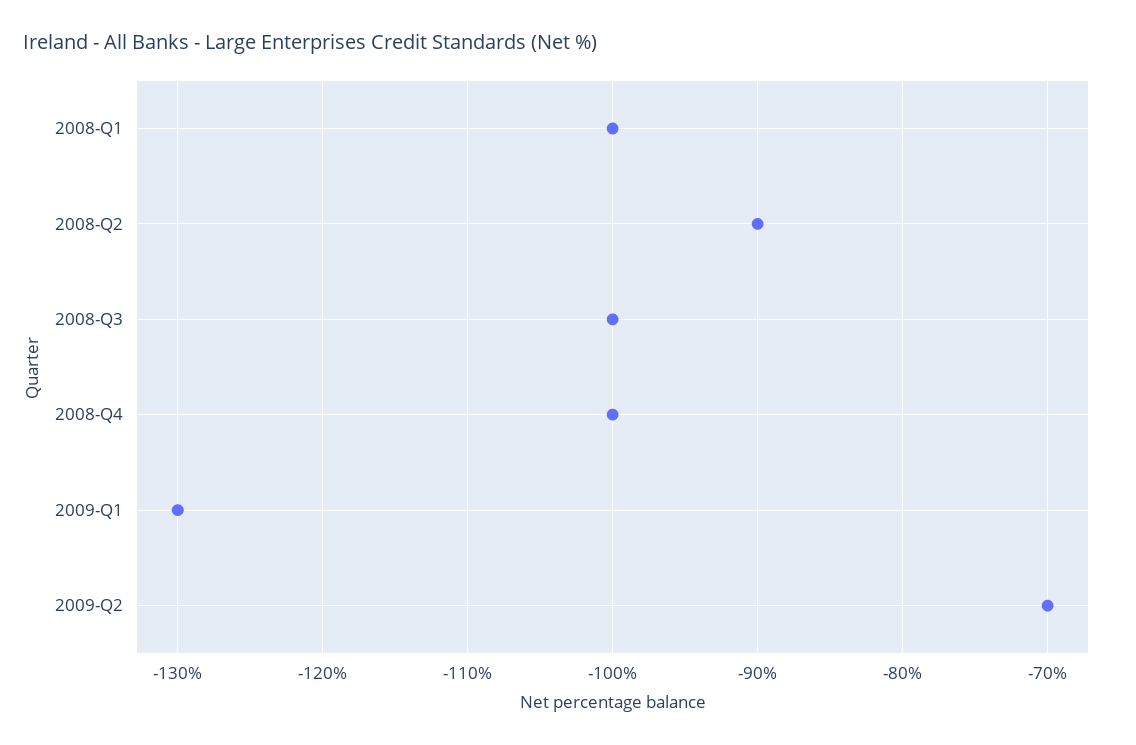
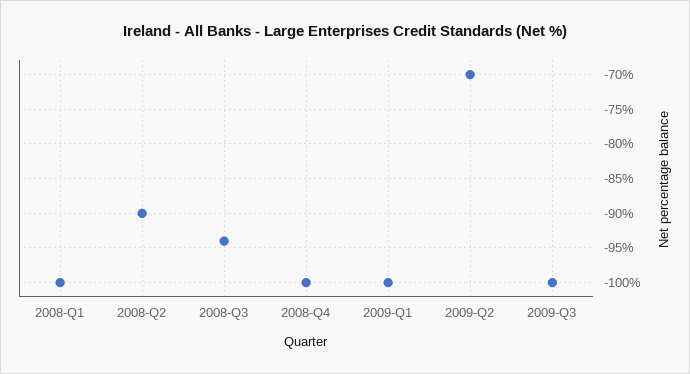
2008-Q3: -100 -> -94
2009-Q1: -130 -> -100
2009-Q3: none -> -100

